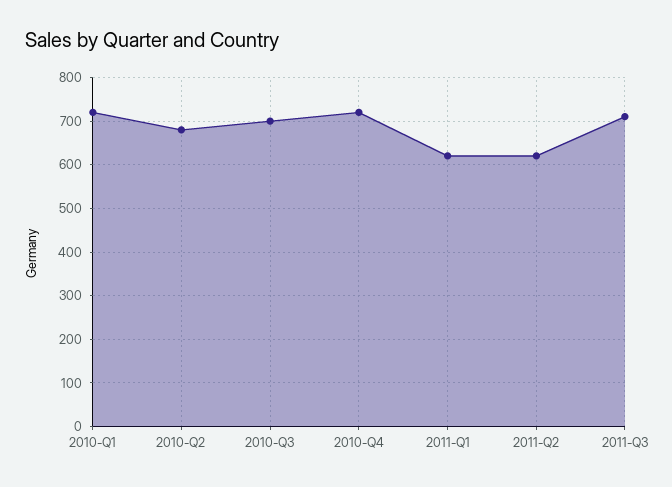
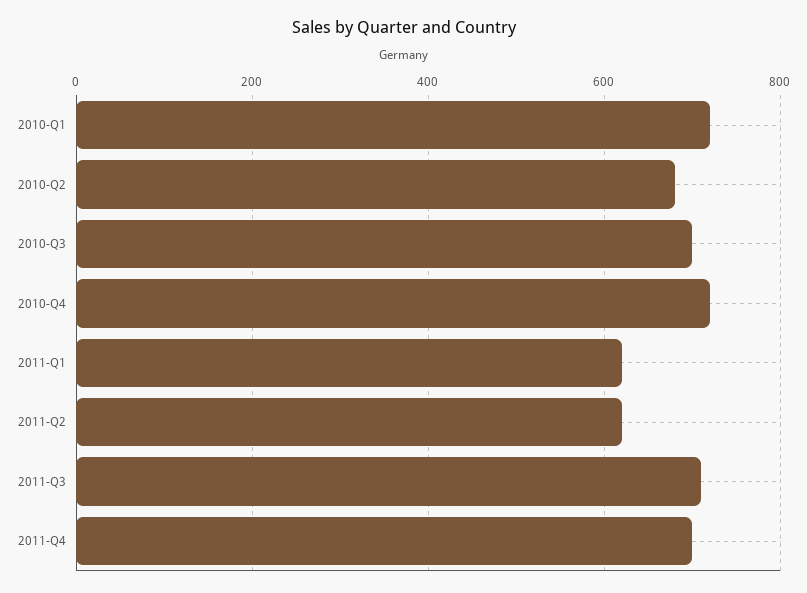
2011-Q4: none -> 700

